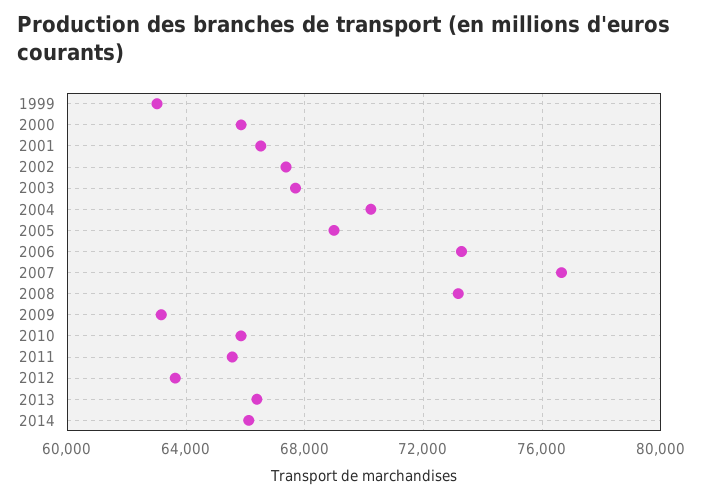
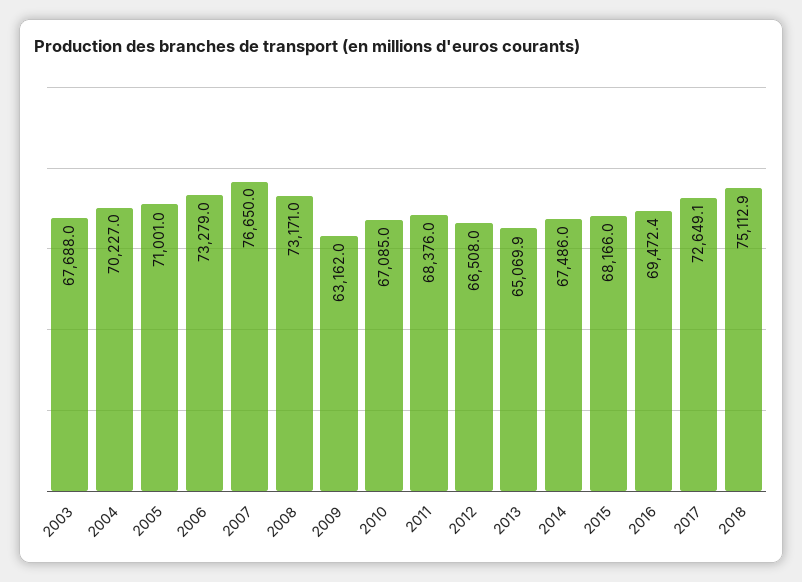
1999: 63000 -> none
2000: 66000 -> none
2001: 66500 -> none
2002: 67500 -> none
2005: 69000 -> 71001
2010: 66000 -> 67085
2011: 65500 -> 68376
2012: 63500 -> 66508
2013: 66500 -> 65069.9
2014: 66000 -> 67486
2015: none -> 68166
2016: none -> 69472.4
2017: none -> 72649.1
2018: none -> 75112.9

